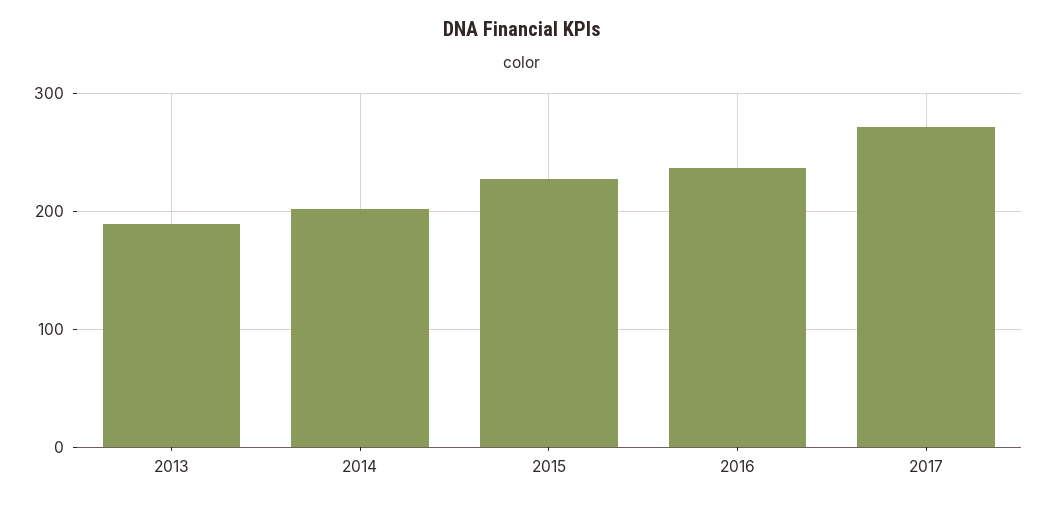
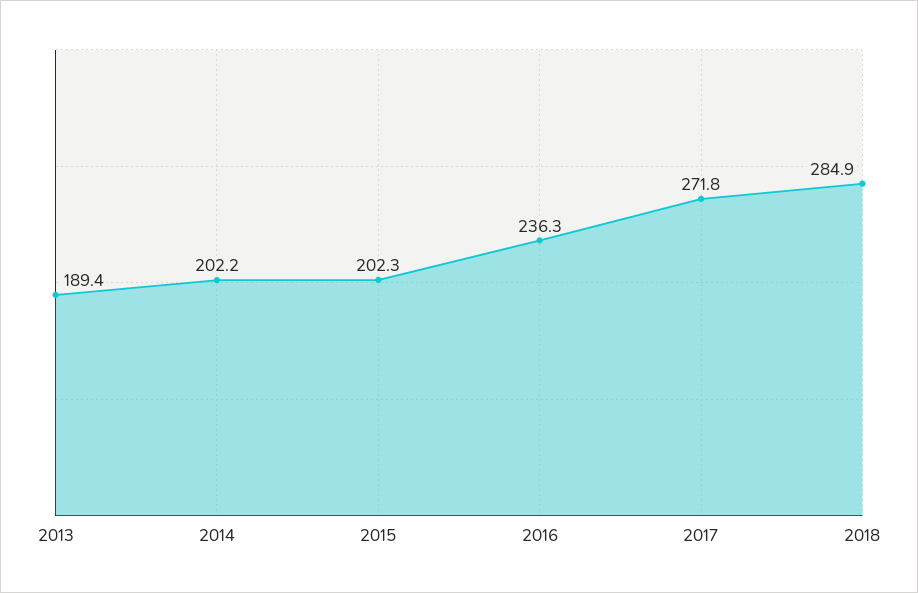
2015: 230 -> 202.3
2018: none -> 284.9

